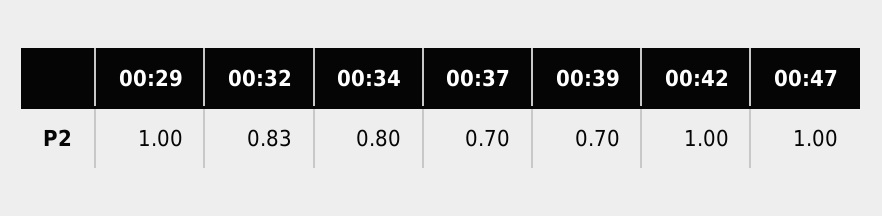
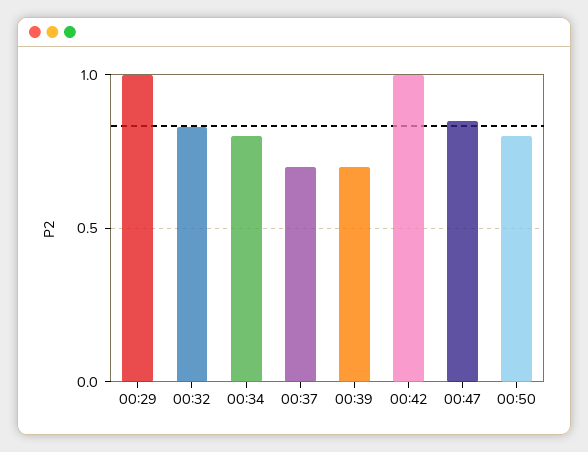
00:47: 1 -> 0.85
00:50: none -> 0.8

